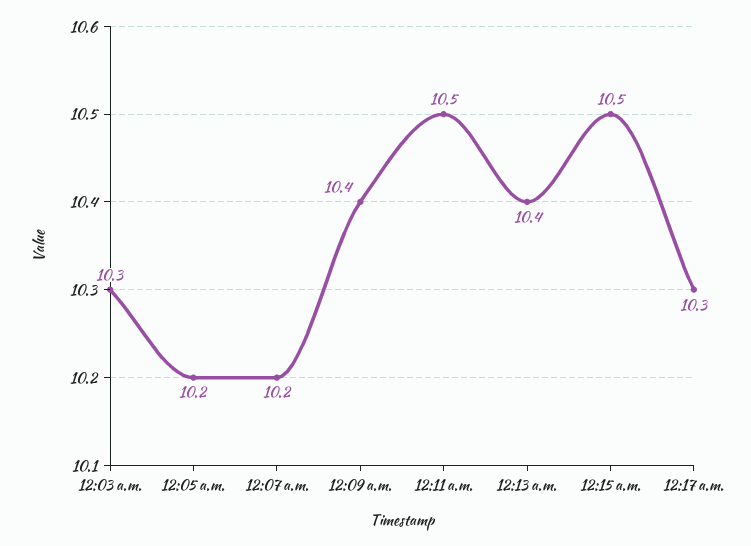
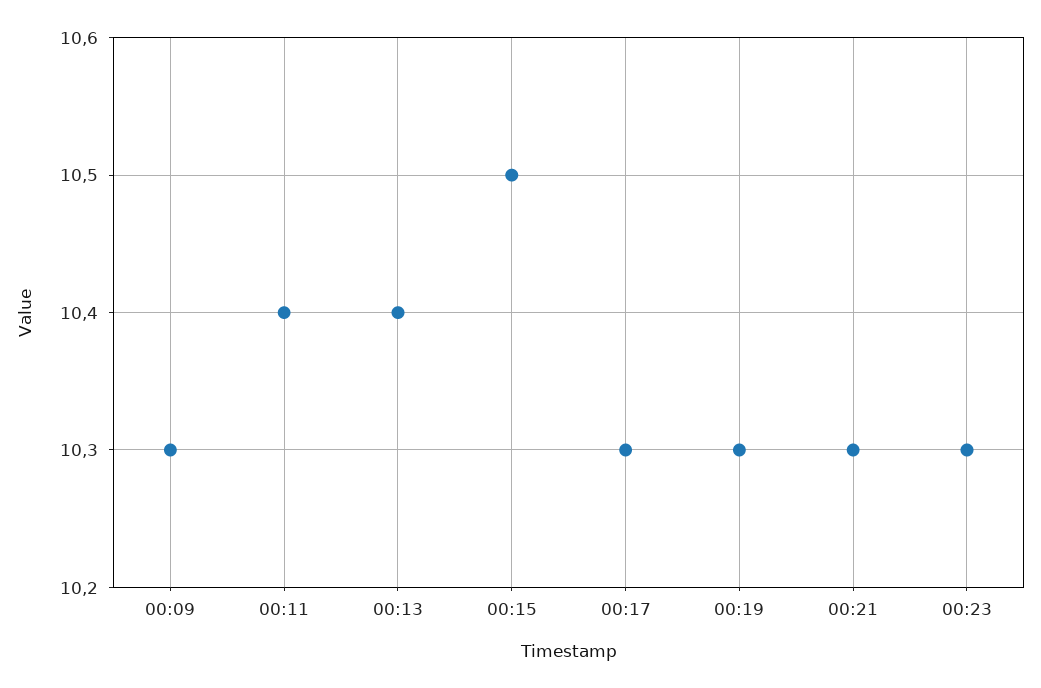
12:03 a.m.: 10.3 -> none
12:05 a.m.: 10.2 -> none
12:07 a.m.: 10.2 -> none
12:09 a.m.: 10.4 -> 10.3
12:11 a.m.: 10.5 -> 10.4
00:19: none -> 10.3
00:21: none -> 10.3
00:23: none -> 10.3

